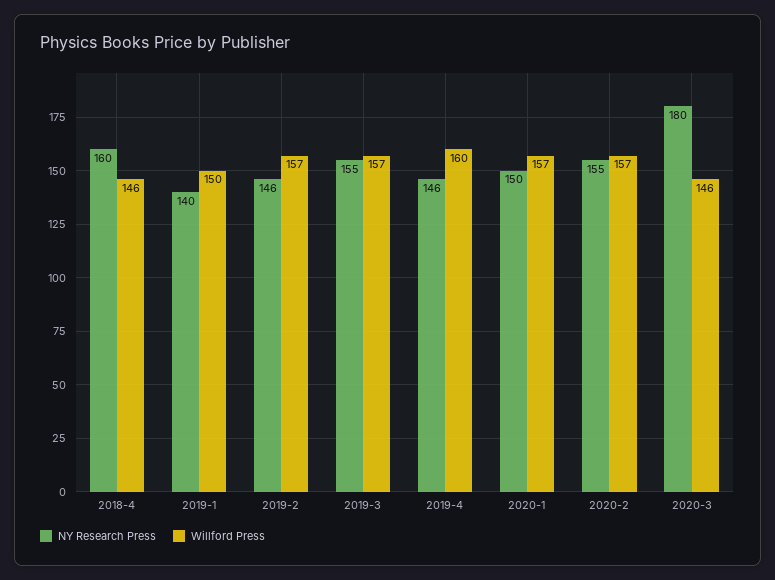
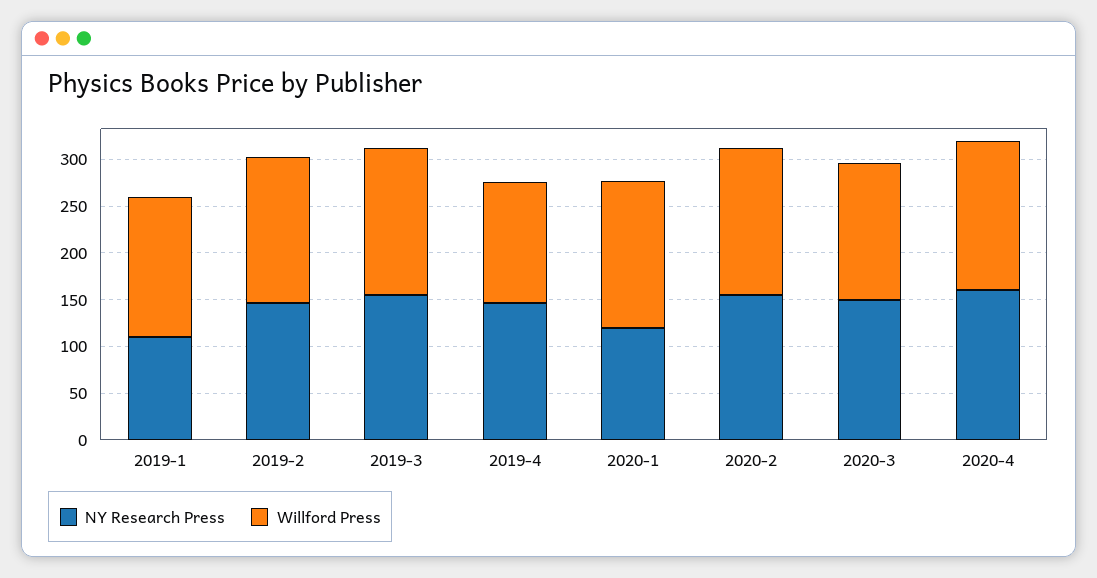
NY Research Press, 2018-4: 160 -> none
Willford Press, 2018-4: 146 -> none
NY Research Press, 2019-1: 140 -> 110
Willford Press, 2019-4: 160 -> 130
NY Research Press, 2020-1: 150 -> 120
NY Research Press, 2020-3: 180 -> 150
NY Research Press, 2020-4: none -> 160
Willford Press, 2020-4: none -> 160

